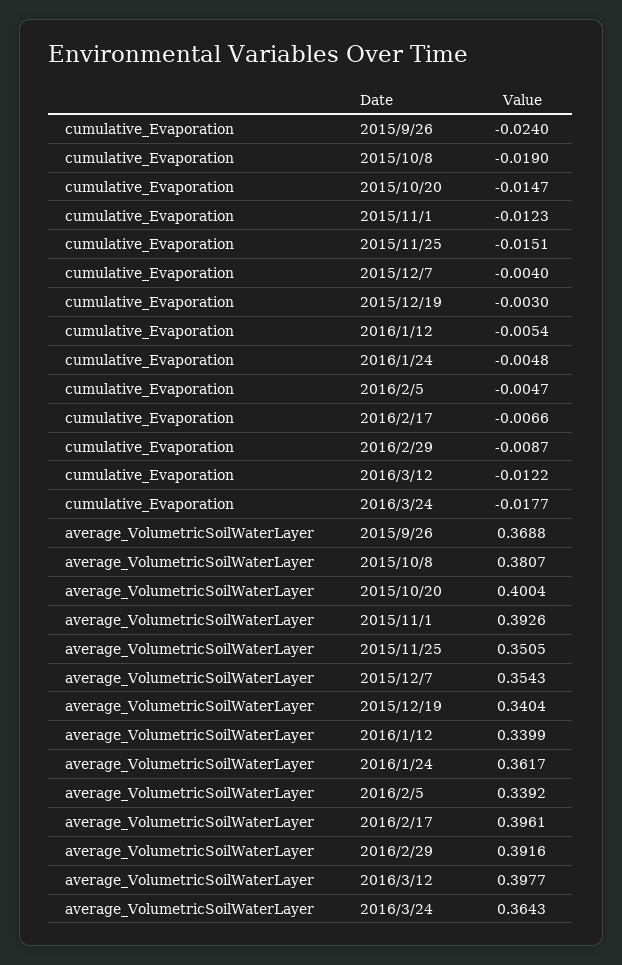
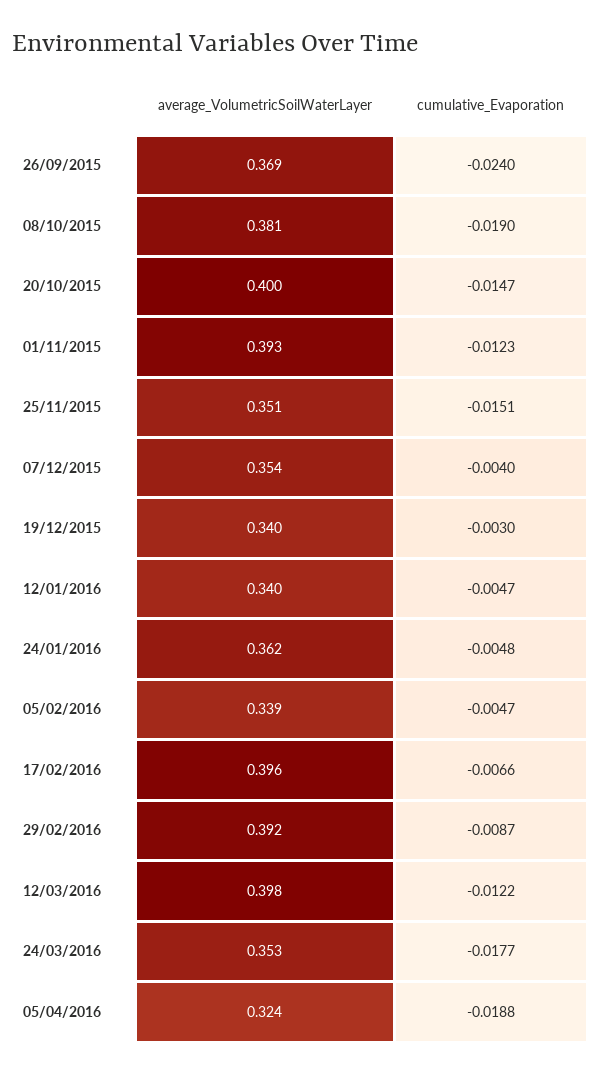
cumulative_Evaporation, 2016/1/12: -0.0054 -> -0.0047
average_VolumetricSoilWaterLayer, 2016/3/24: 0.3643 -> 0.353
average_VolumetricSoilWaterLayer, 05/04/2016: none -> 0.324
cumulative_Evaporation, 05/04/2016: none -> -0.0188

